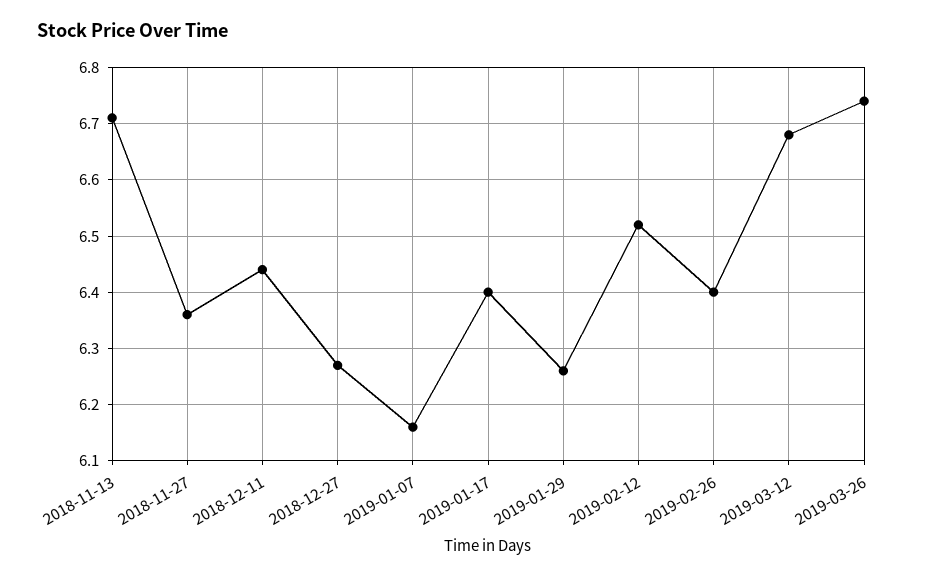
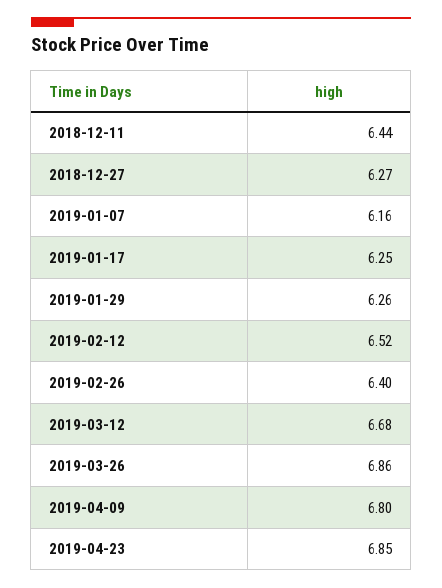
2018-11-13: 6.7 -> none
2018-11-27: 6.35 -> none
2019-01-17: 6.4 -> 6.25
2019-03-26: 6.75 -> 6.86
2019-04-09: none -> 6.8
2019-04-23: none -> 6.85

